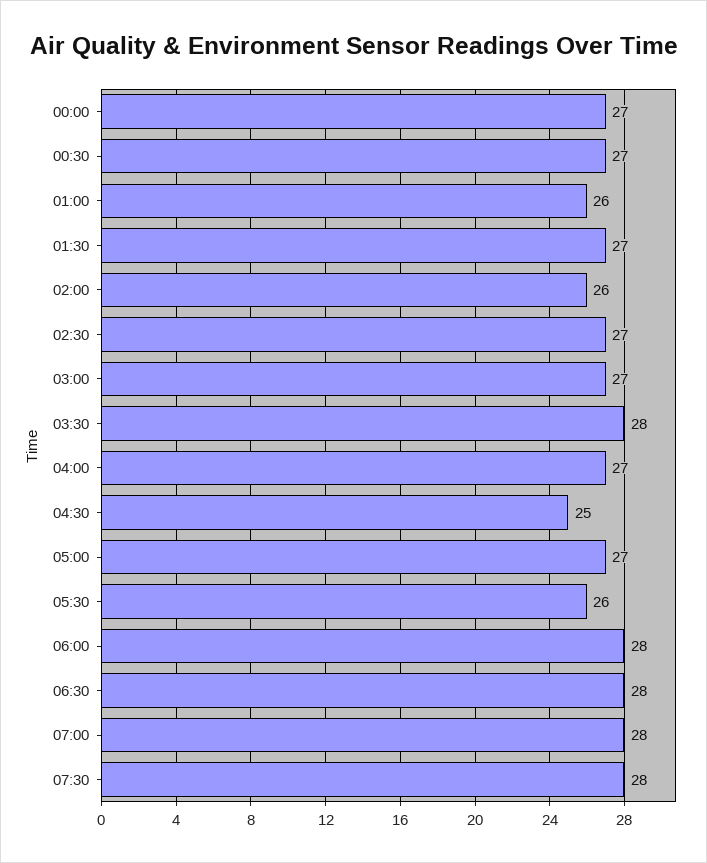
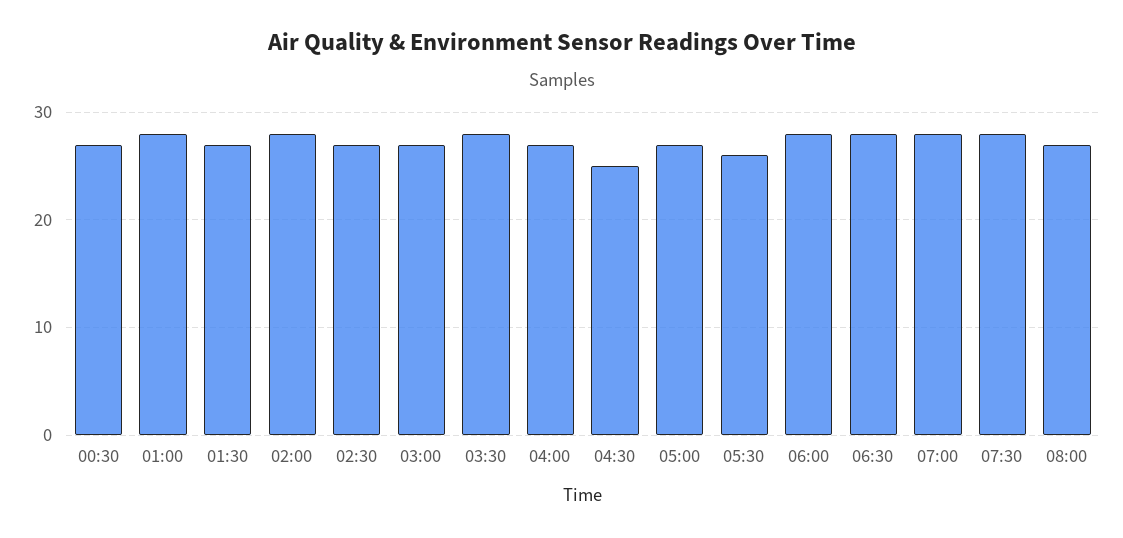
00:00: 27 -> none
01:00: 26 -> 28
02:00: 26 -> 28
08:00: none -> 27

